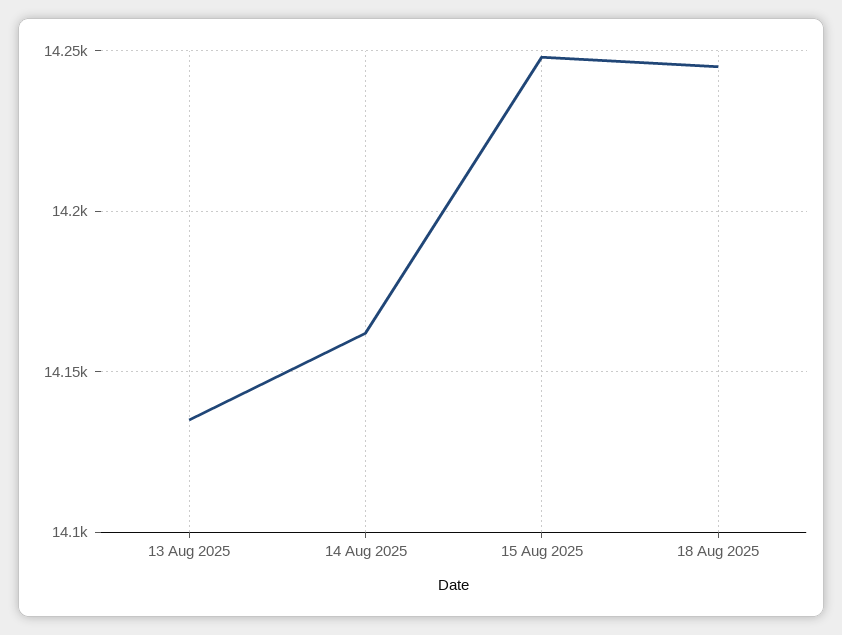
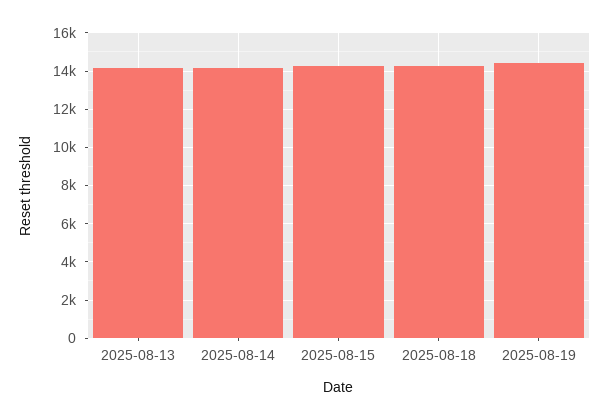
2025-08-19: none -> 14500

